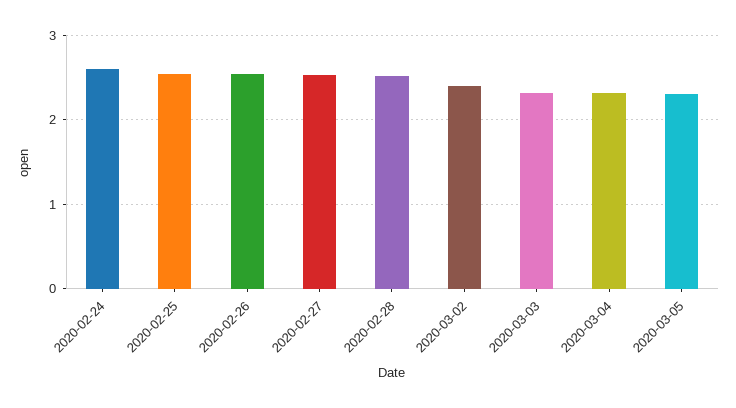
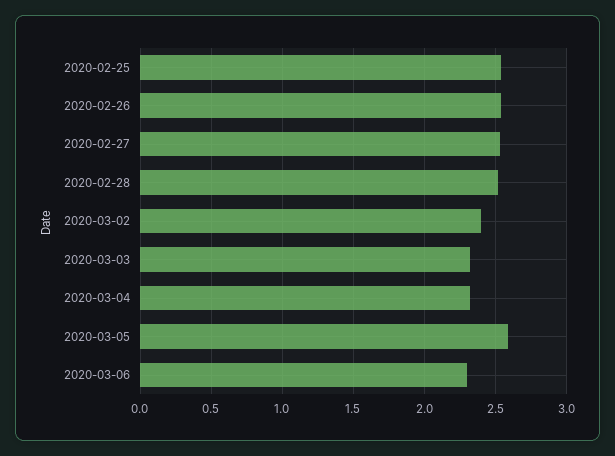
2020-02-24: 2.6 -> none
2020-03-05: 2.3 -> 2.6
2020-03-06: none -> 2.3

